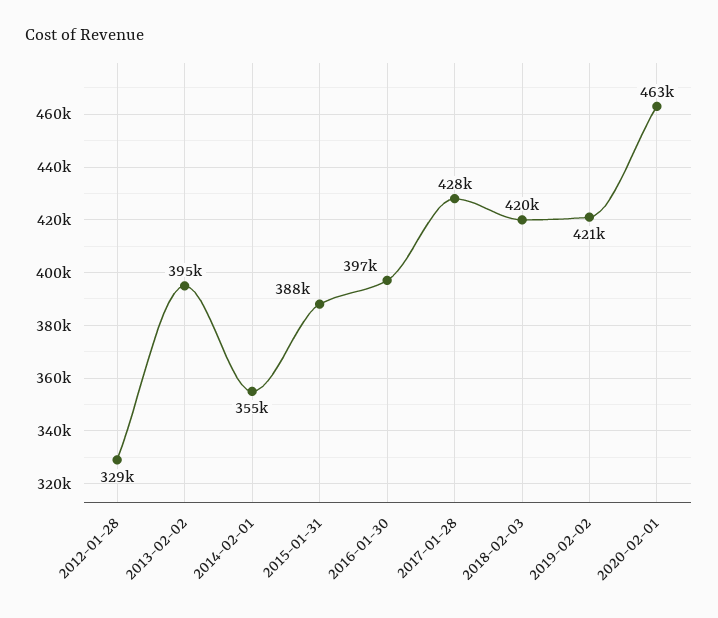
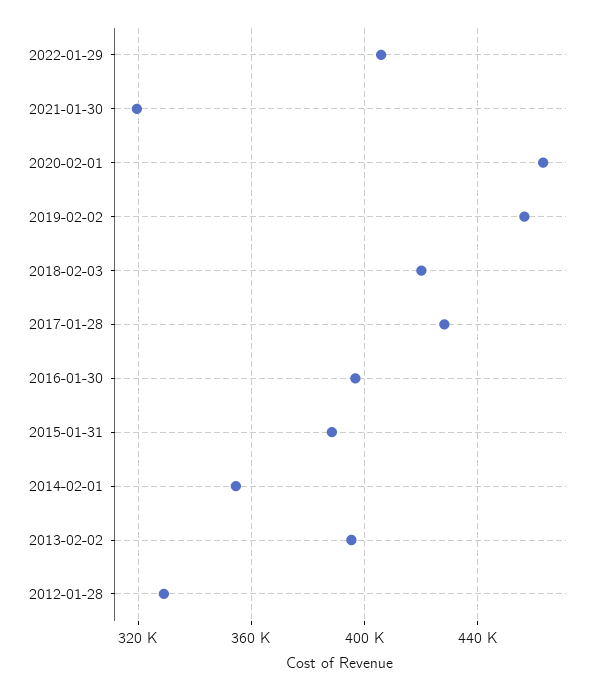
2019-02-02: 421000 -> 455000
2022-01-29: none -> 405000
2021-01-30: none -> 320000

